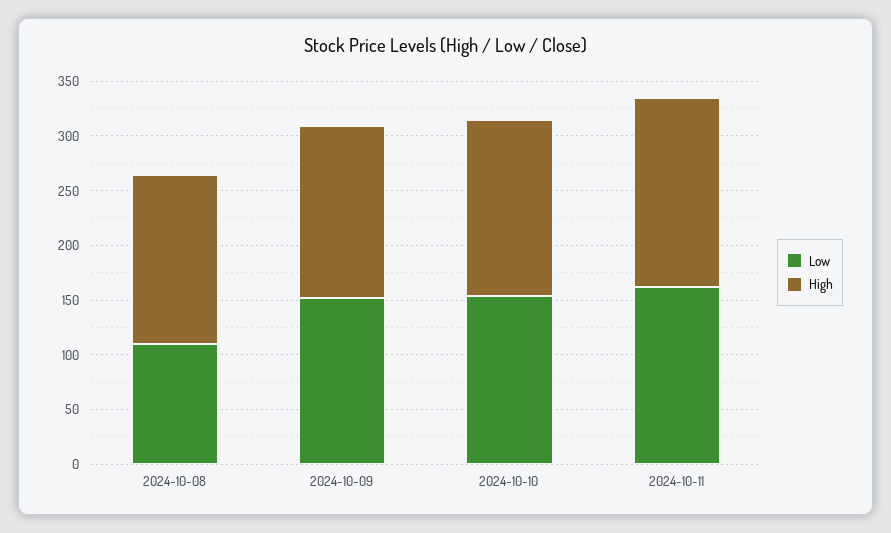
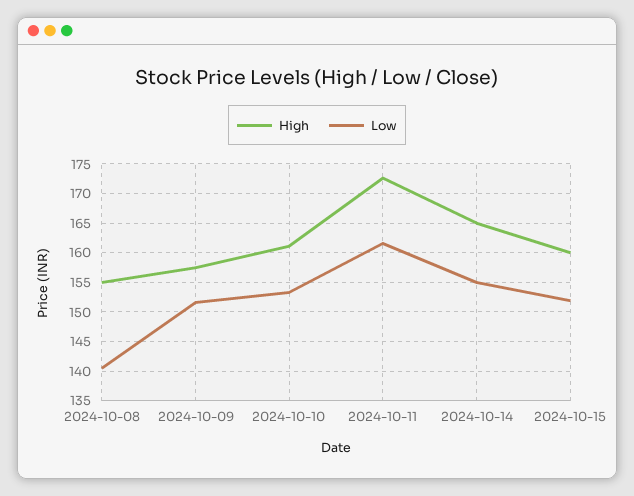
Low, 2024-10-08: 110 -> 140
High, 2024-10-14: none -> 165
Low, 2024-10-14: none -> 155
High, 2024-10-15: none -> 160
Low, 2024-10-15: none -> 152.5

